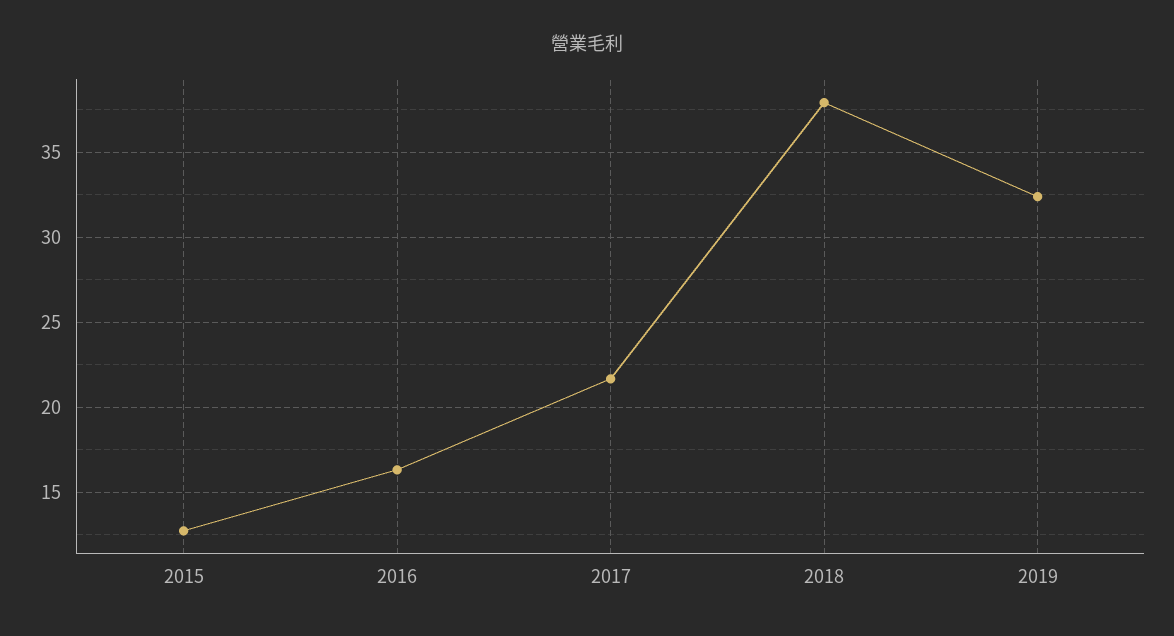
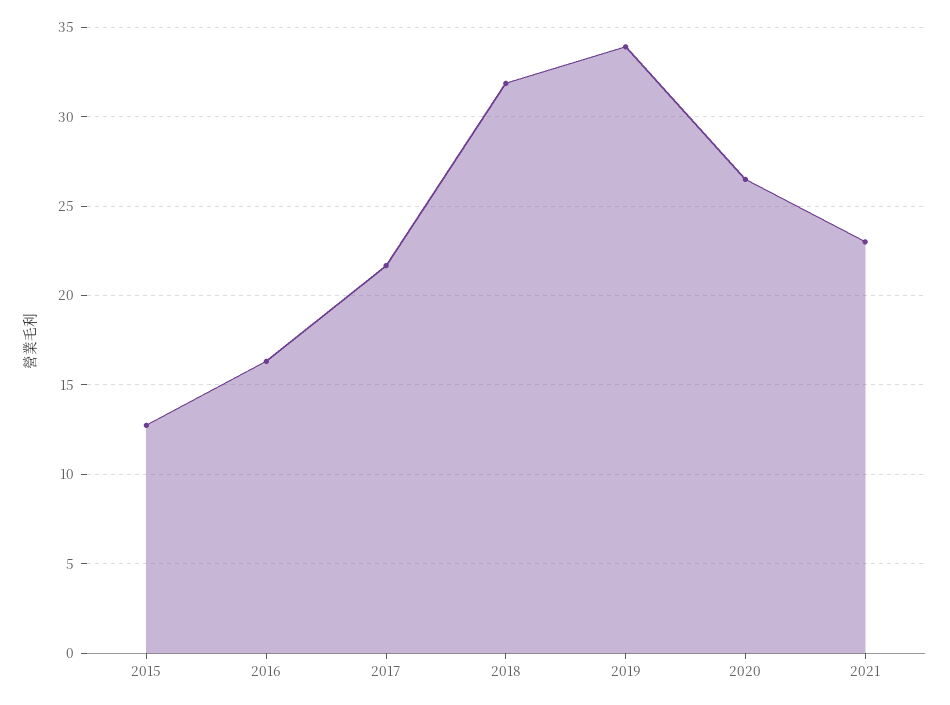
2018: 38 -> 32
2019: 32.5 -> 34
2020: none -> 26.5
2021: none -> 23

